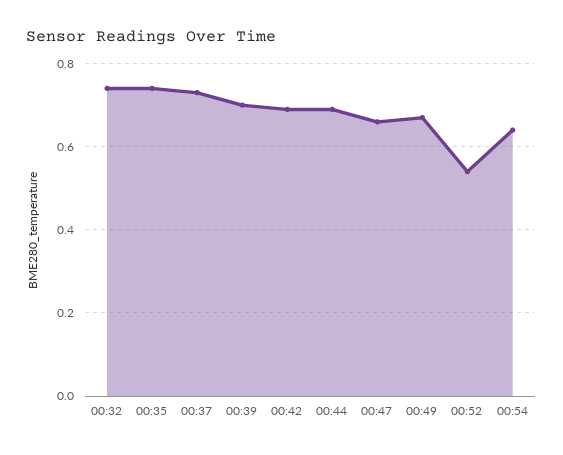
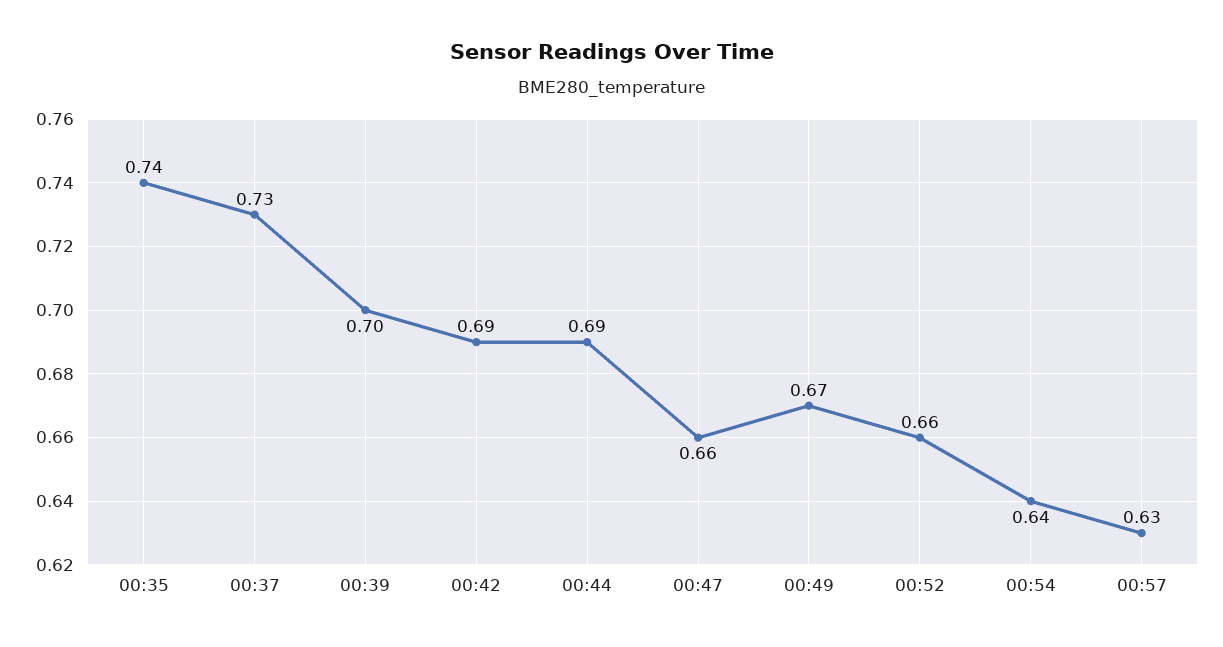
00:32: 0.75 -> none
00:52: 0.55 -> 0.66
00:57: none -> 0.63

